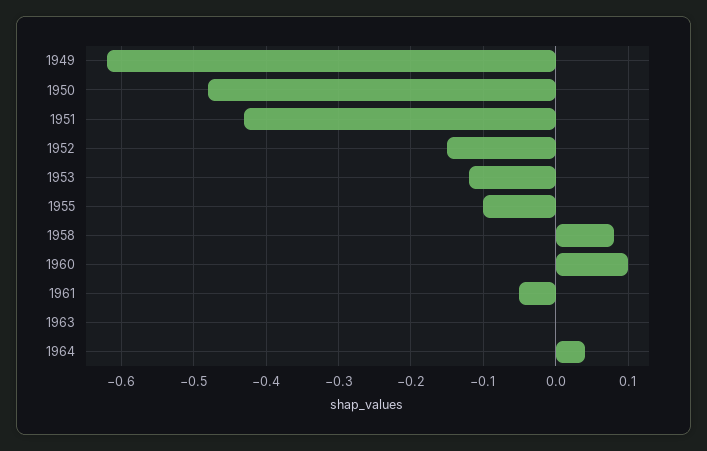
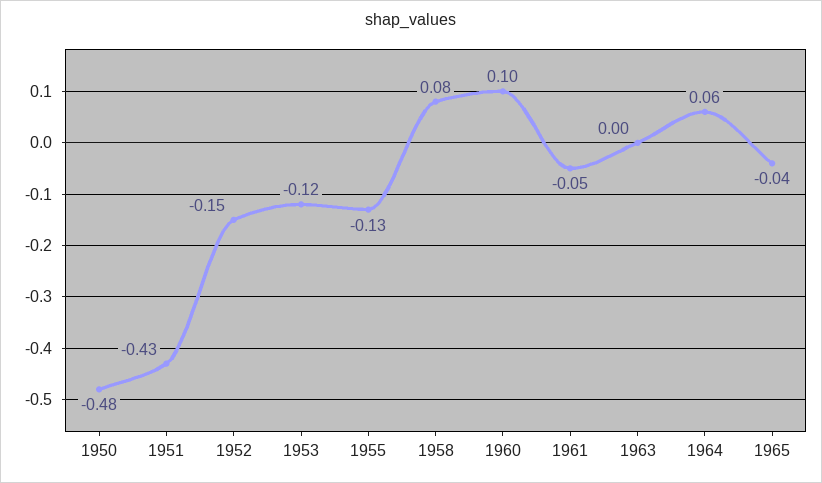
1949: -0.62 -> none
1955: -0.1 -> -0.13
1964: 0.04 -> 0.06
1965: none -> -0.04

